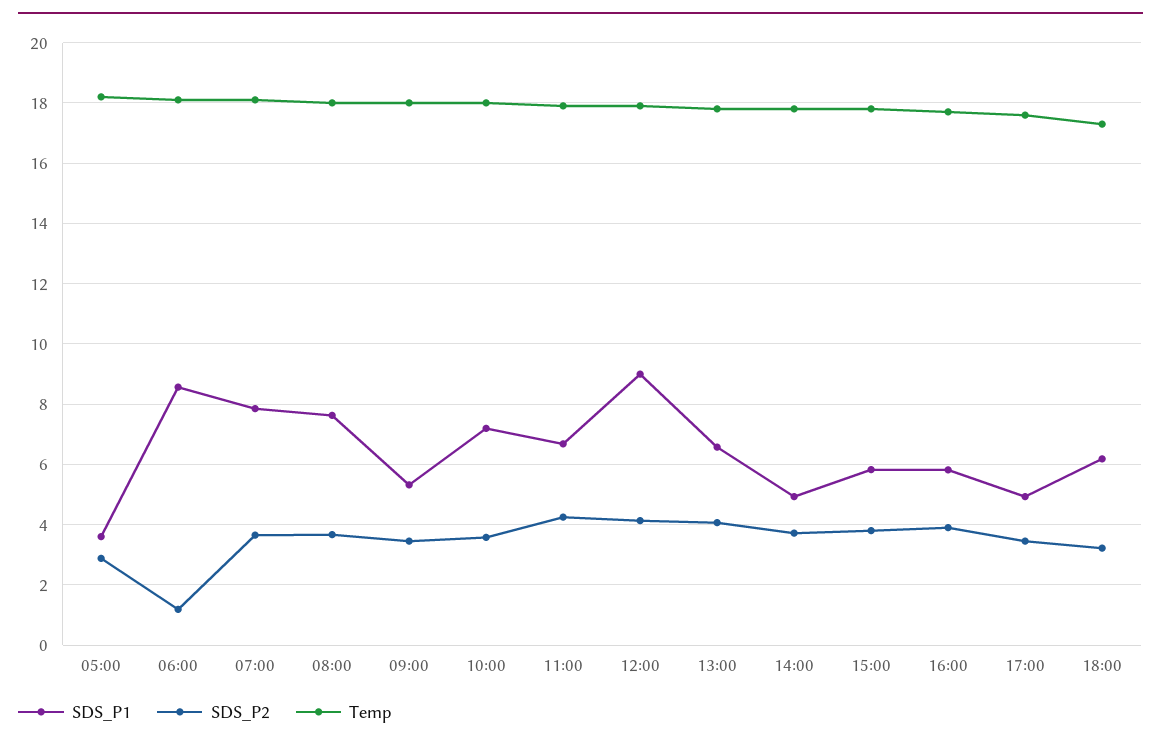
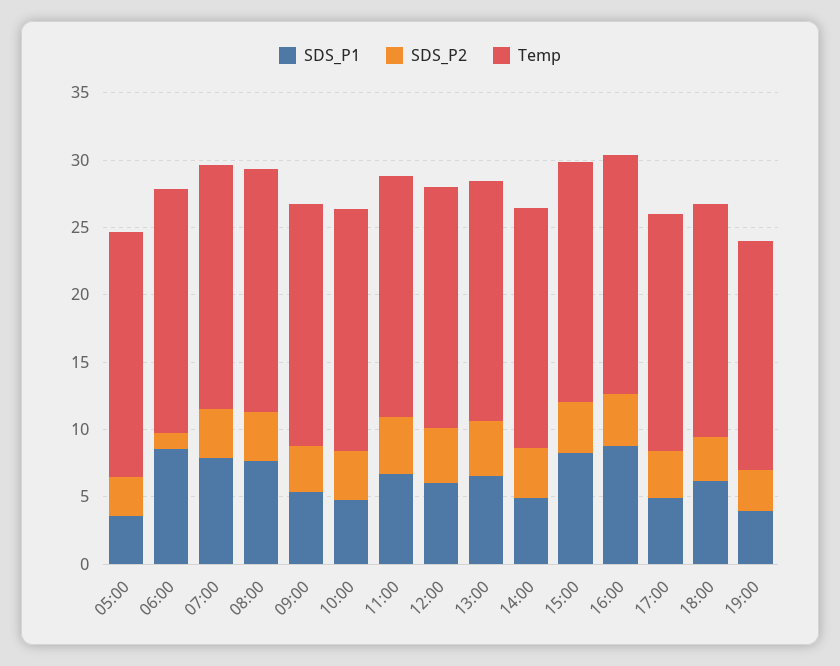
SDS_P1, 10:00: 7.2 -> 5
SDS_P1, 12:00: 9 -> 6
SDS_P1, 15:00: 5.8 -> 8
SDS_P1, 16:00: 5.8 -> 9
SDS_P1, 19:00: none -> 4
SDS_P2, 19:00: none -> 3
Temp, 19:00: none -> 17

